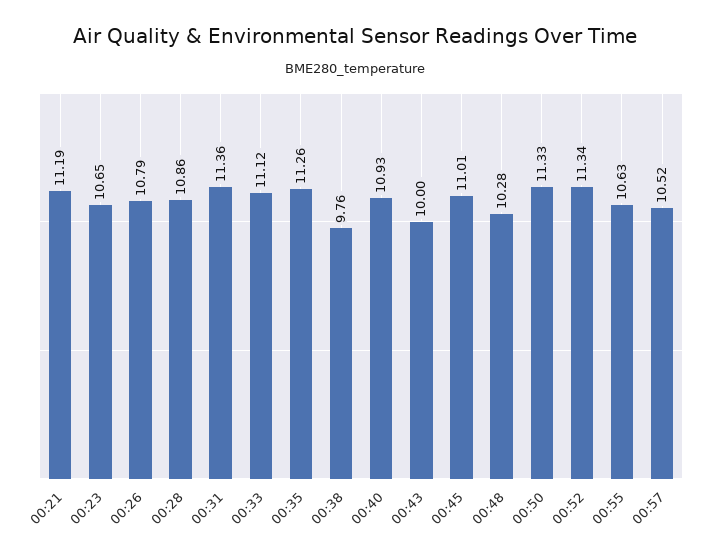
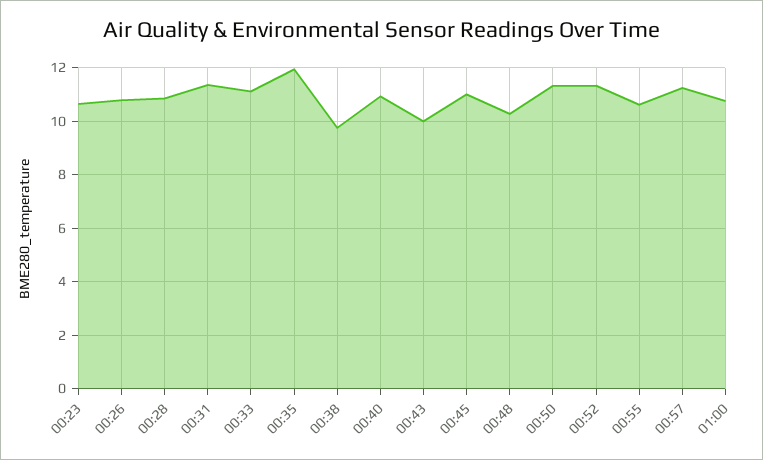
00:21: 11.19 -> none
00:35: 11.26 -> 12
00:57: 10.52 -> 11.25
01:00: none -> 10.75

